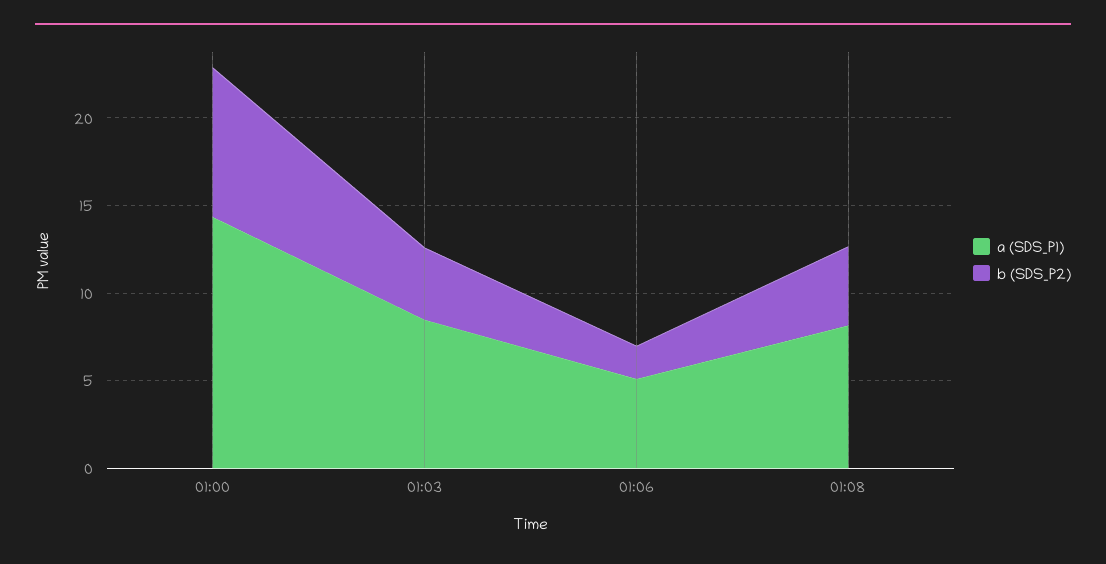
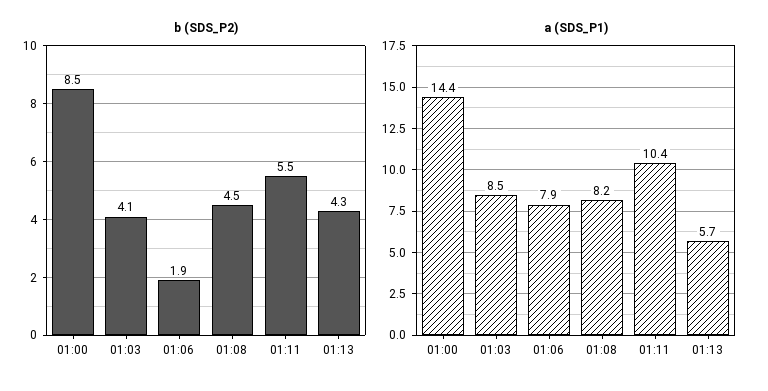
a (SDS_P1), 01:06: 5 -> 7.9
b (SDS_P2), 01:11: none -> 5.5
b (SDS_P2), 01:13: none -> 4.3
a (SDS_P1), 01:11: none -> 10.4
a (SDS_P1), 01:13: none -> 5.7

